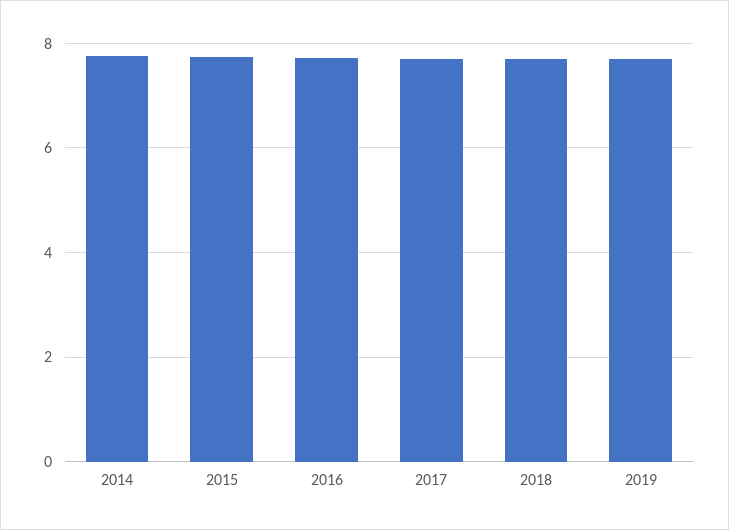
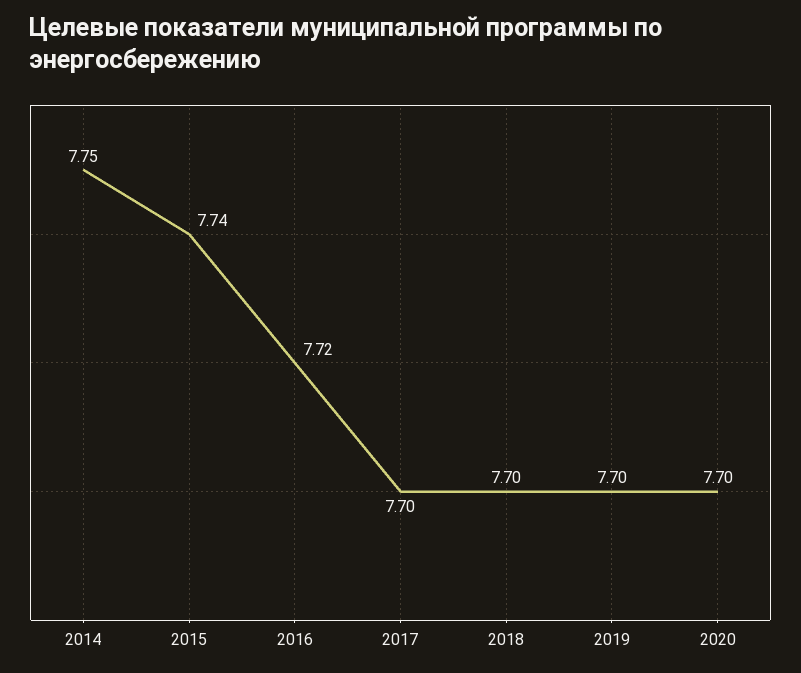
2020: none -> 7.7

